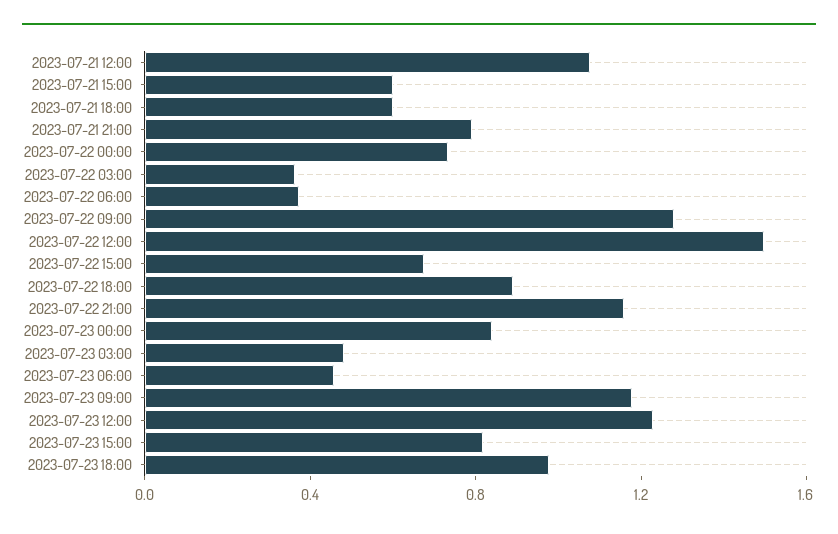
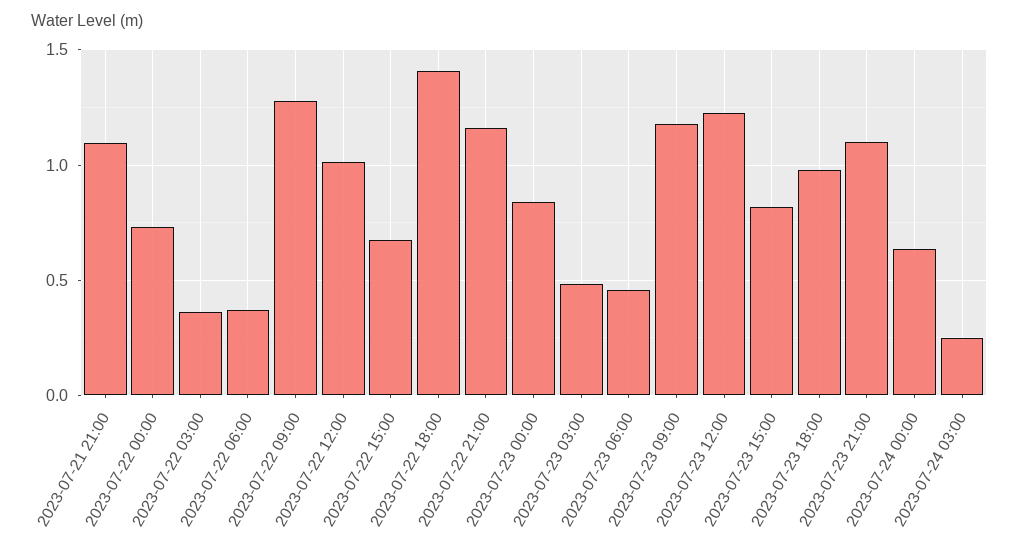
2023-07-21 12:00: 1.1 -> none
2023-07-21 15:00: 0.6 -> none
2023-07-21 18:00: 0.6 -> none
2023-07-21 21:00: 0.8 -> 1.1
2023-07-22 12:00: 1.5 -> 1
2023-07-22 18:00: 0.9 -> 1.4
2023-07-23 21:00: none -> 1.1
2023-07-24 00:00: none -> 0.65
2023-07-24 03:00: none -> 0.25

